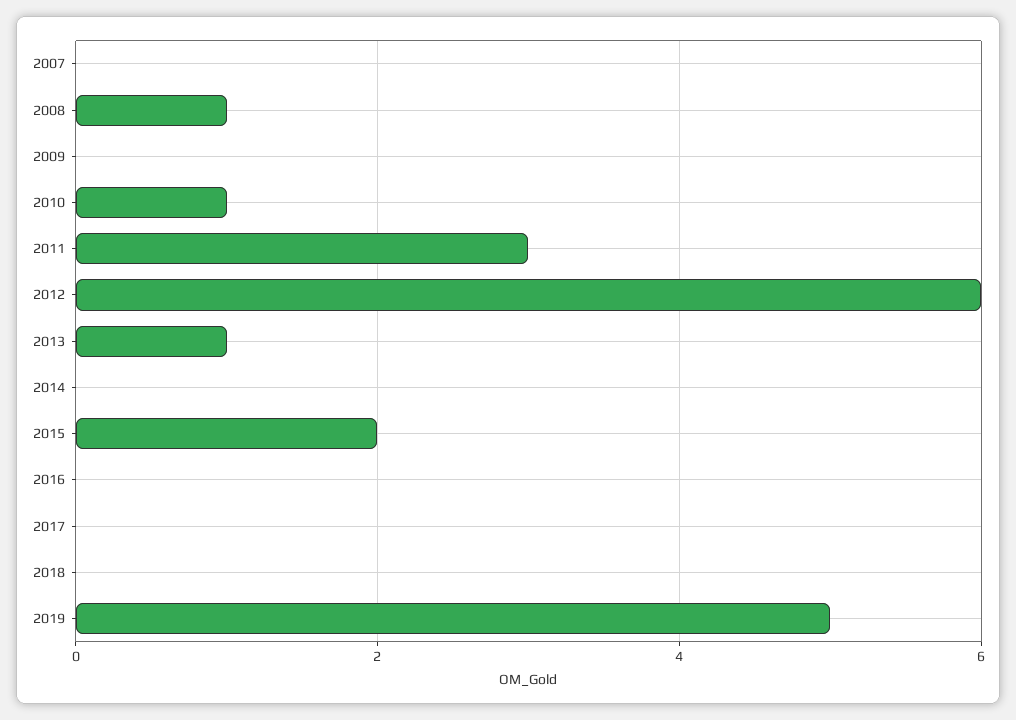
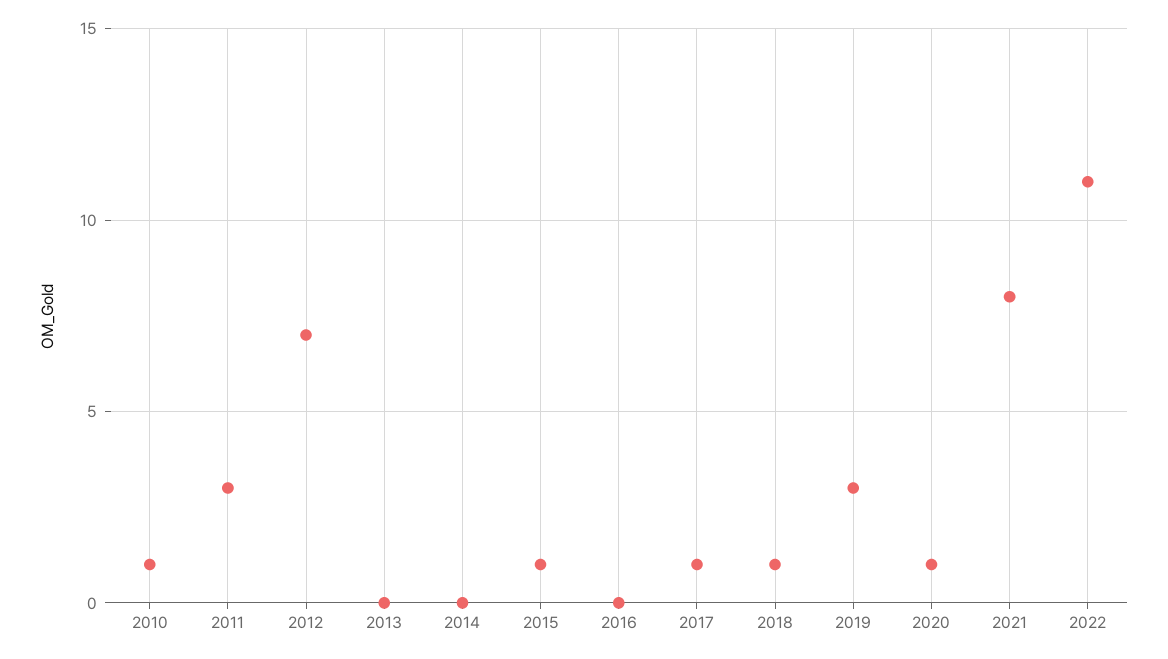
2007: 0 -> none
2008: 1 -> none
2009: 0 -> none
2012: 6 -> 7
2013: 1 -> 0
2015: 2 -> 1
2017: 0 -> 1
2018: 0 -> 1
2019: 5 -> 3
2020: none -> 1
2021: none -> 8
2022: none -> 11

